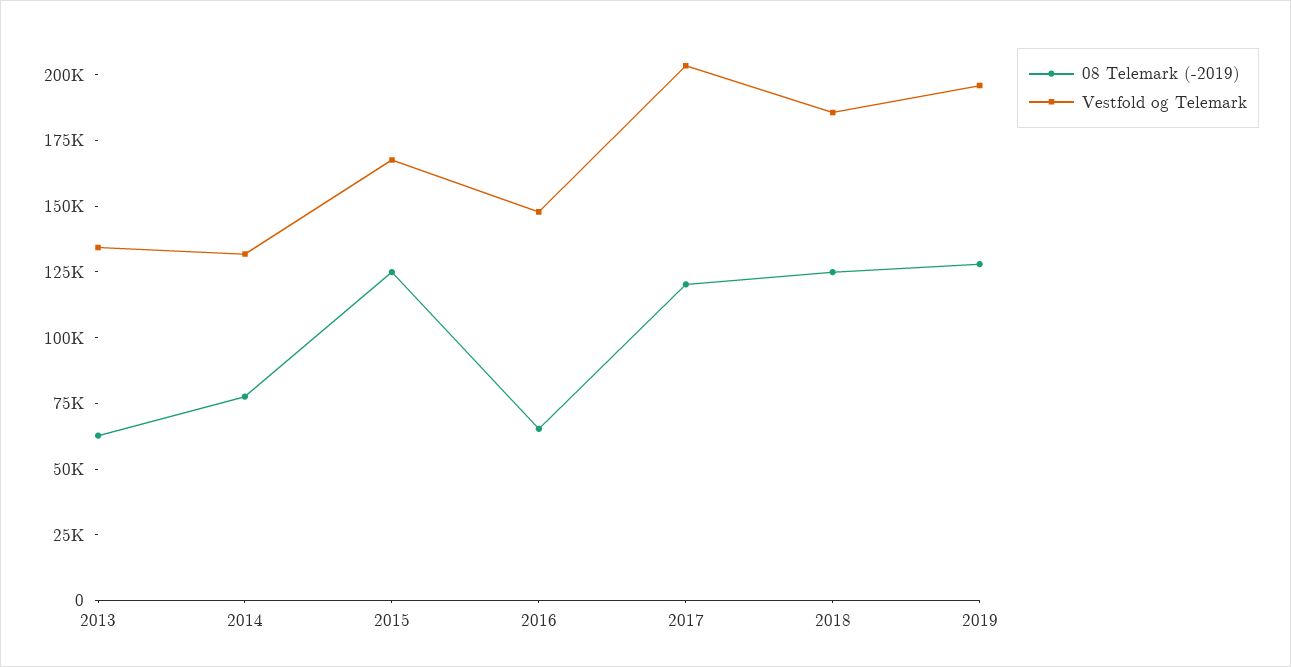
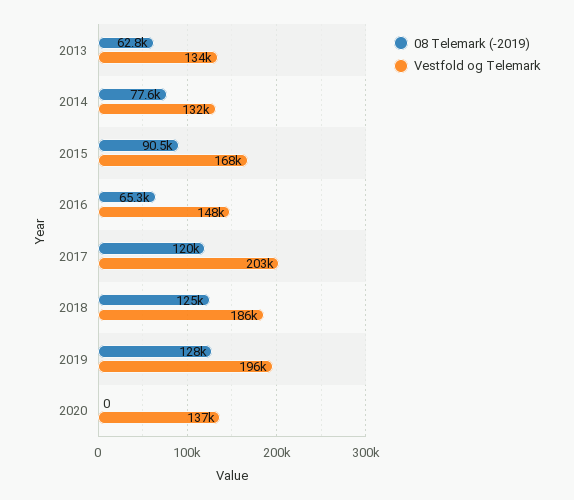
08 Telemark (-2019), 2015: 125000 -> 90500
08 Telemark (-2019), 2020: none -> 0
Vestfold og Telemark, 2020: none -> 137000

